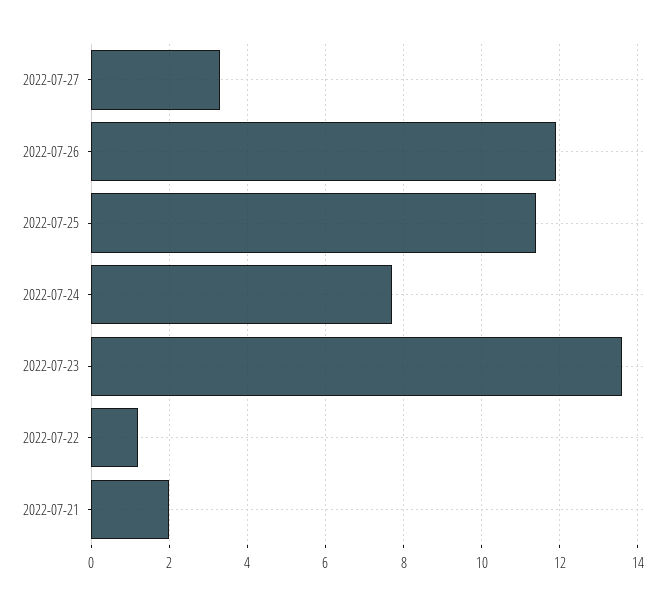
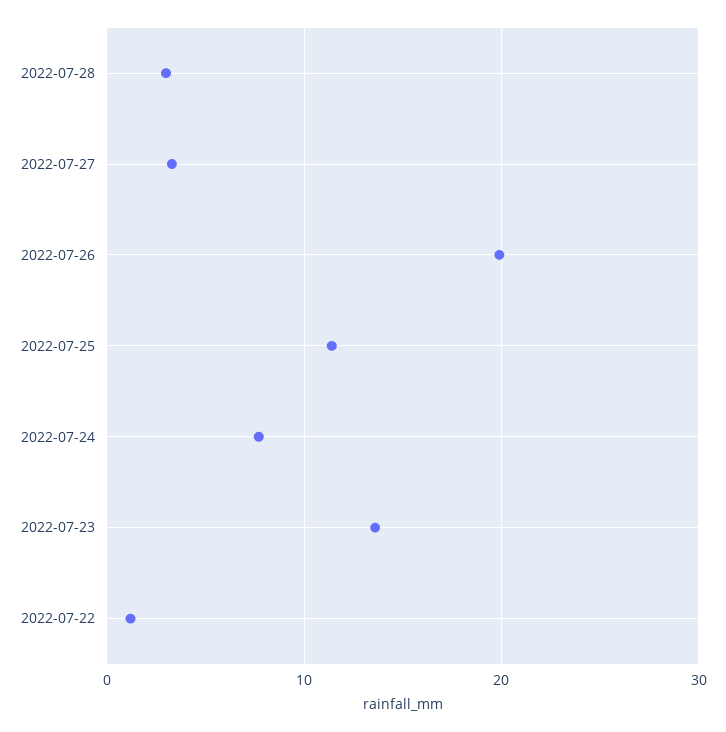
2022-07-26: 12 -> 20
2022-07-21: 2 -> none
2022-07-28: none -> 3

